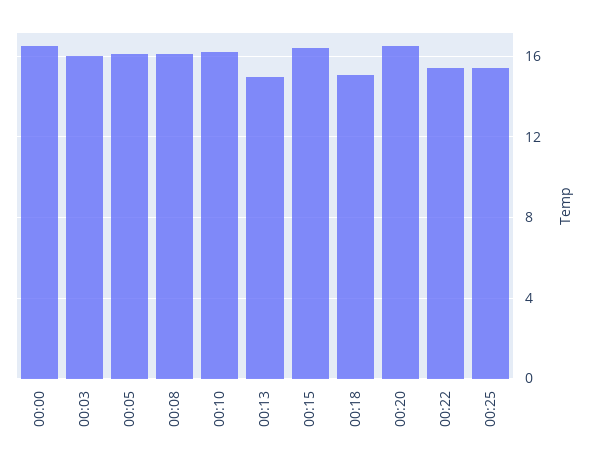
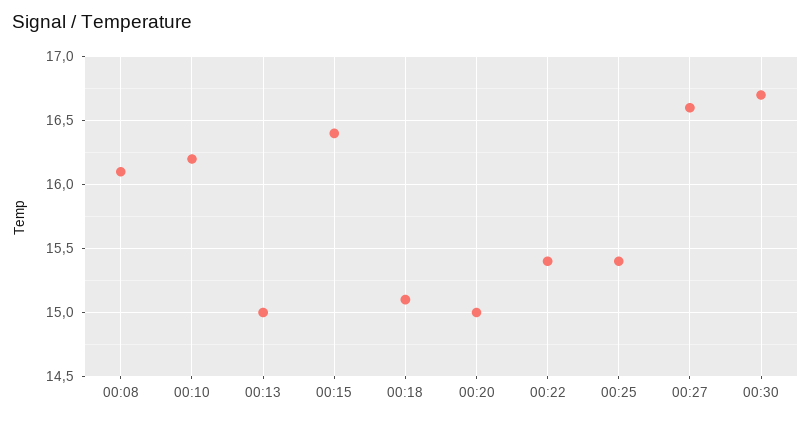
00:00: 16.5 -> none
00:03: 16 -> none
00:05: 16 -> none
00:20: 16.5 -> 15
00:27: none -> 16.6
00:30: none -> 16.7

